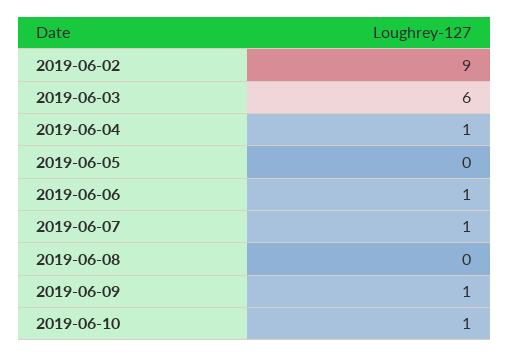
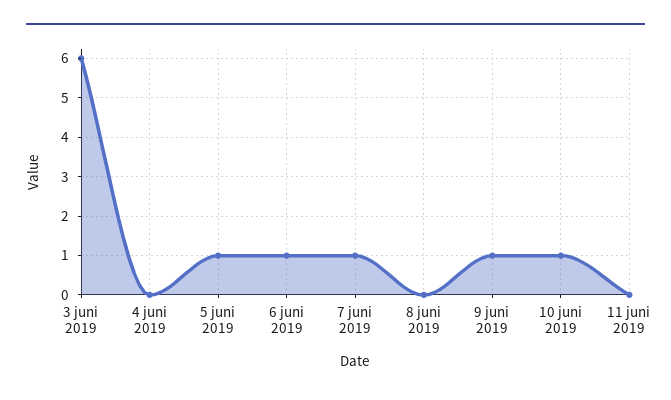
2019-06-02: 9 -> none
2019-06-04: 1 -> 0
2019-06-05: 0 -> 1
11 juni 2019: none -> 0

